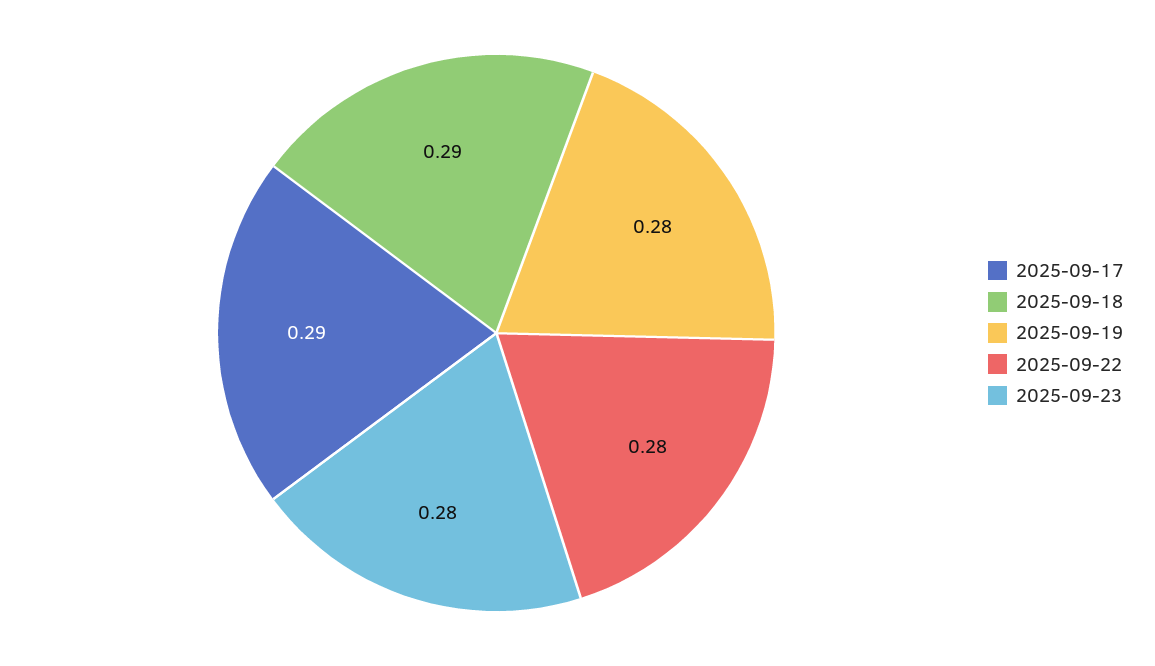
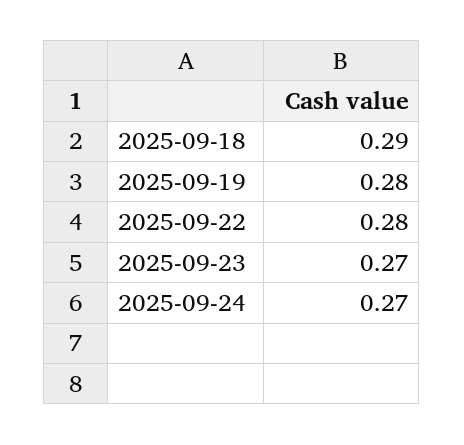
2025-09-17: 0.29 -> none
2025-09-23: 0.28 -> 0.27
2025-09-24: none -> 0.27

